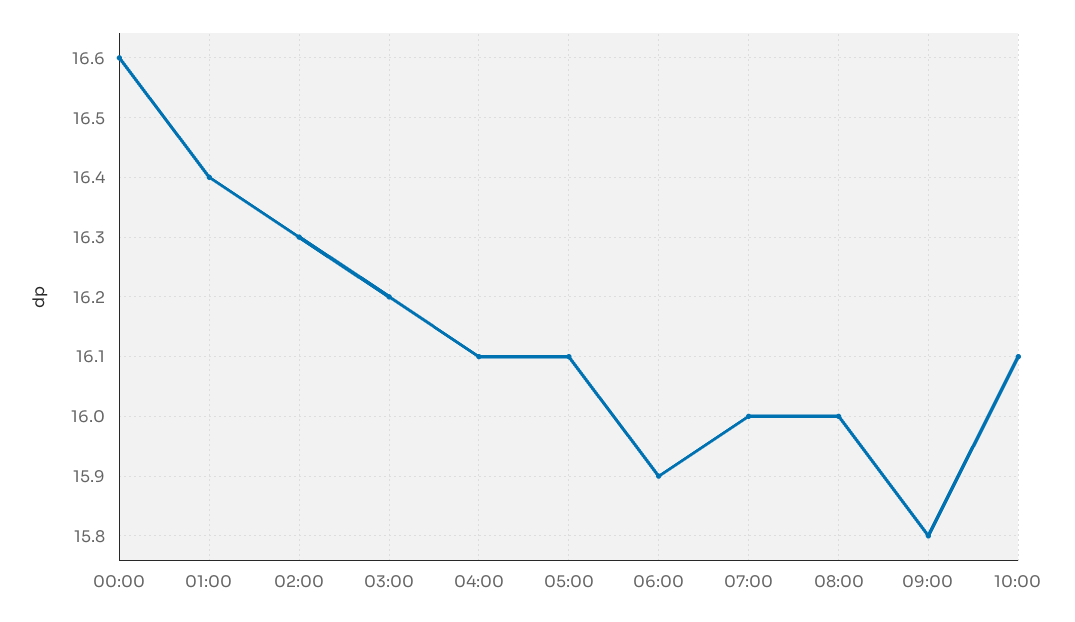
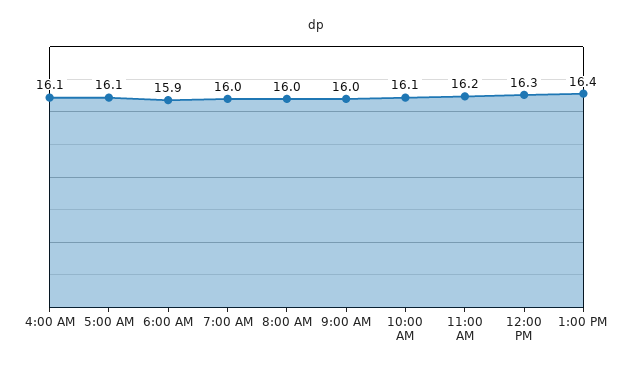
00:00: 16.6 -> none
01:00: 16.4 -> none
02:00: 16.3 -> none
03:00: 16.2 -> none
09:00: 15.8 -> 16
11:00 AM: none -> 16.2
12:00 PM: none -> 16.3
1:00 PM: none -> 16.4

